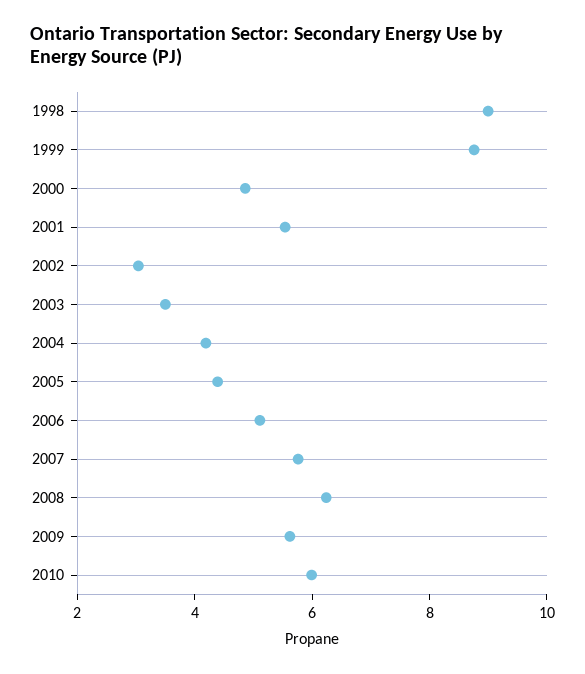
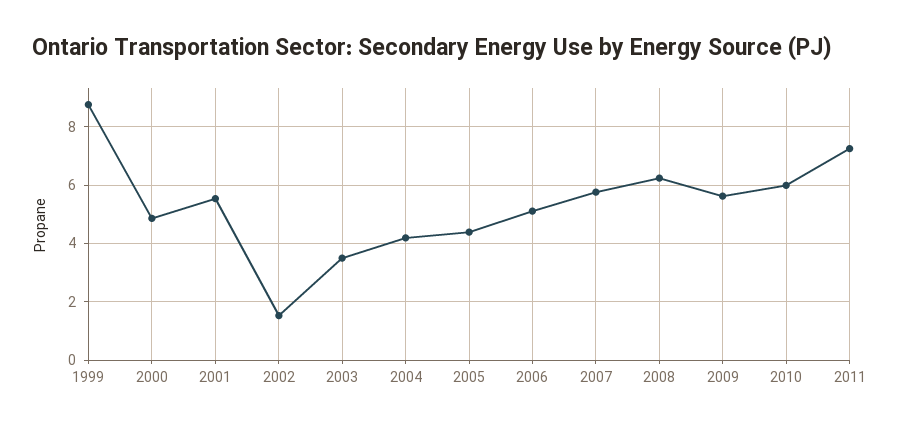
1998: 9 -> none
2002: 3 -> 1.5
2011: none -> 7.25

